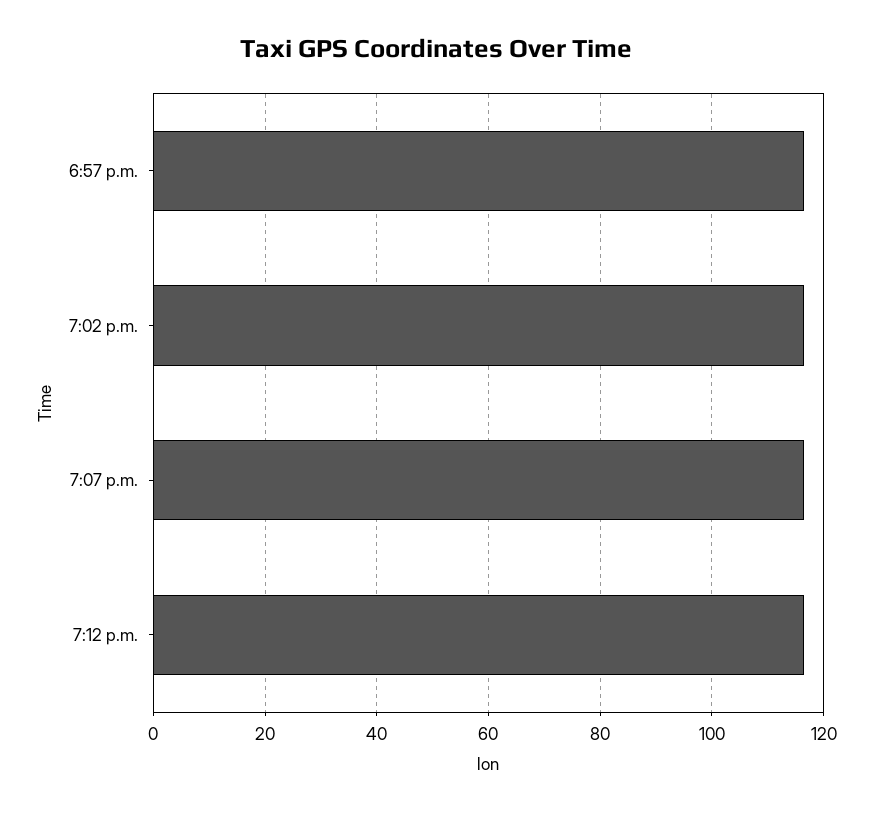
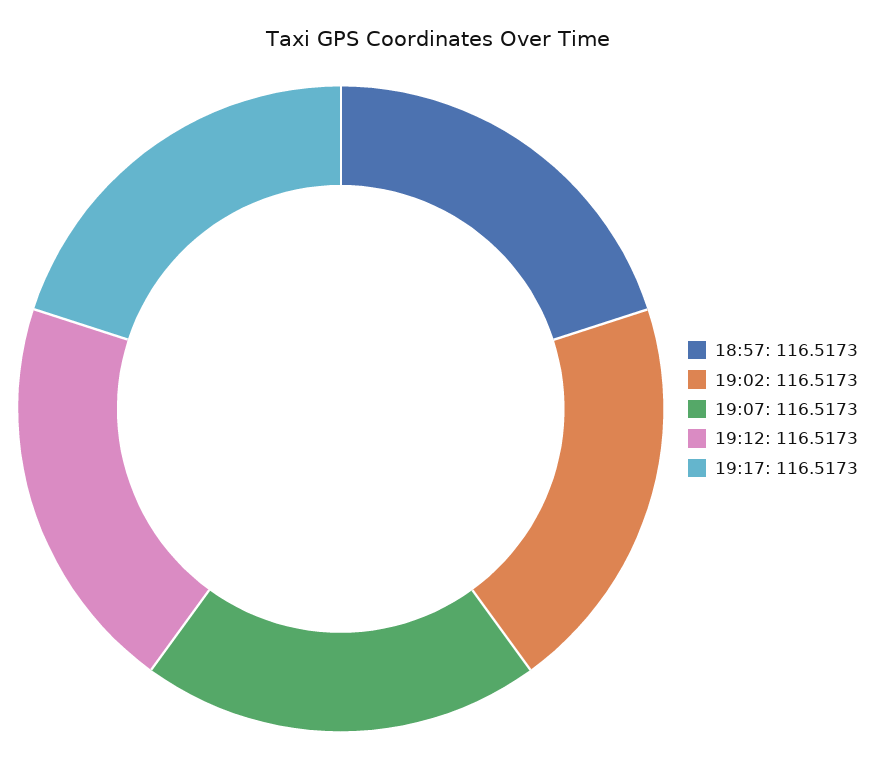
19:17: none -> 116.5173

